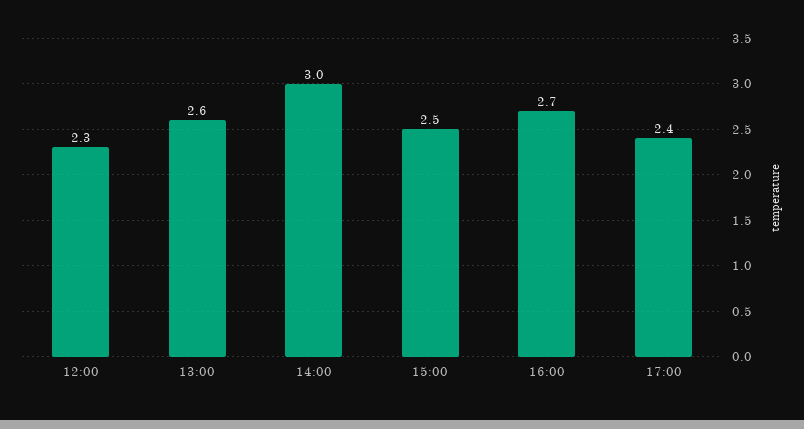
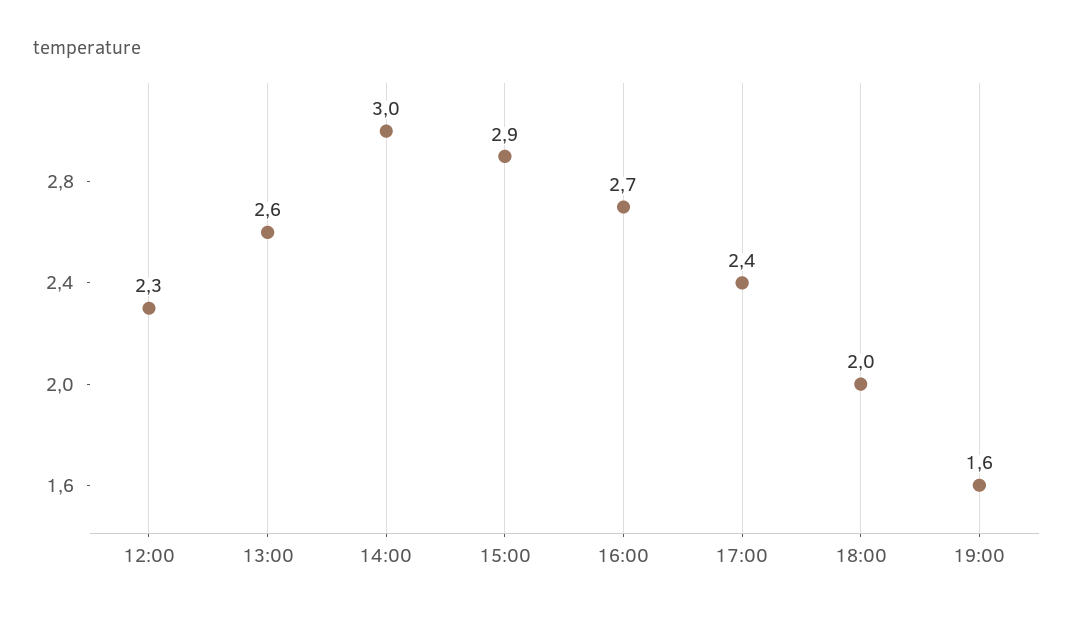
15:00: 2.5 -> 2.9
18:00: none -> 2
19:00: none -> 1.6

